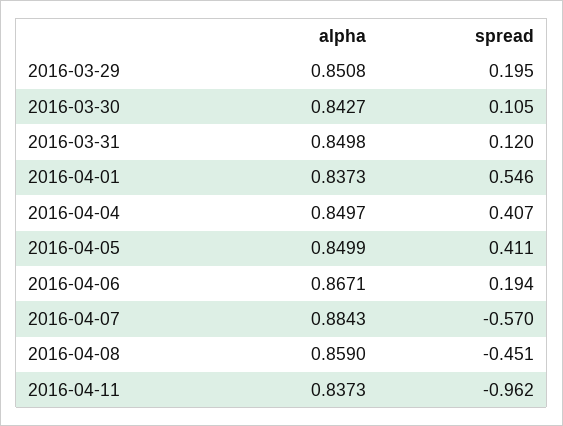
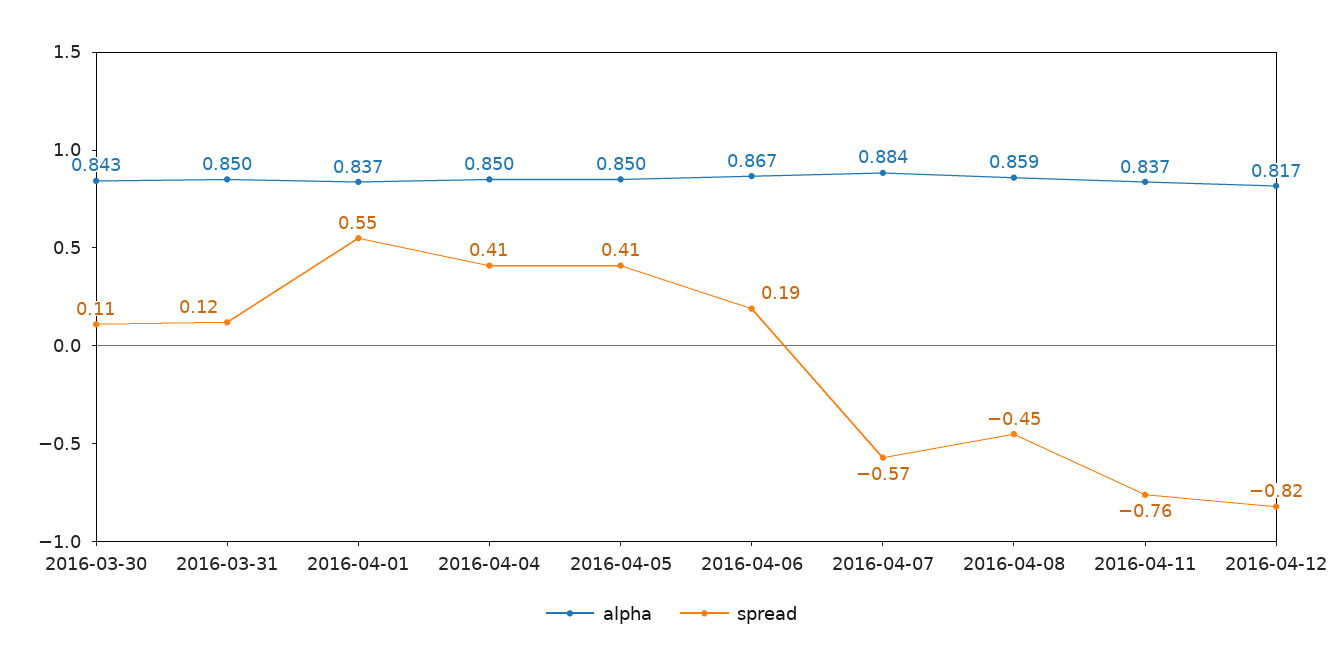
alpha, 2016-03-29: 0.8508 -> none
spread, 2016-03-29: 0.195 -> none
spread, 2016-04-11: -0.962 -> -0.76
alpha, 2016-04-12: none -> 0.817
spread, 2016-04-12: none -> -0.82

